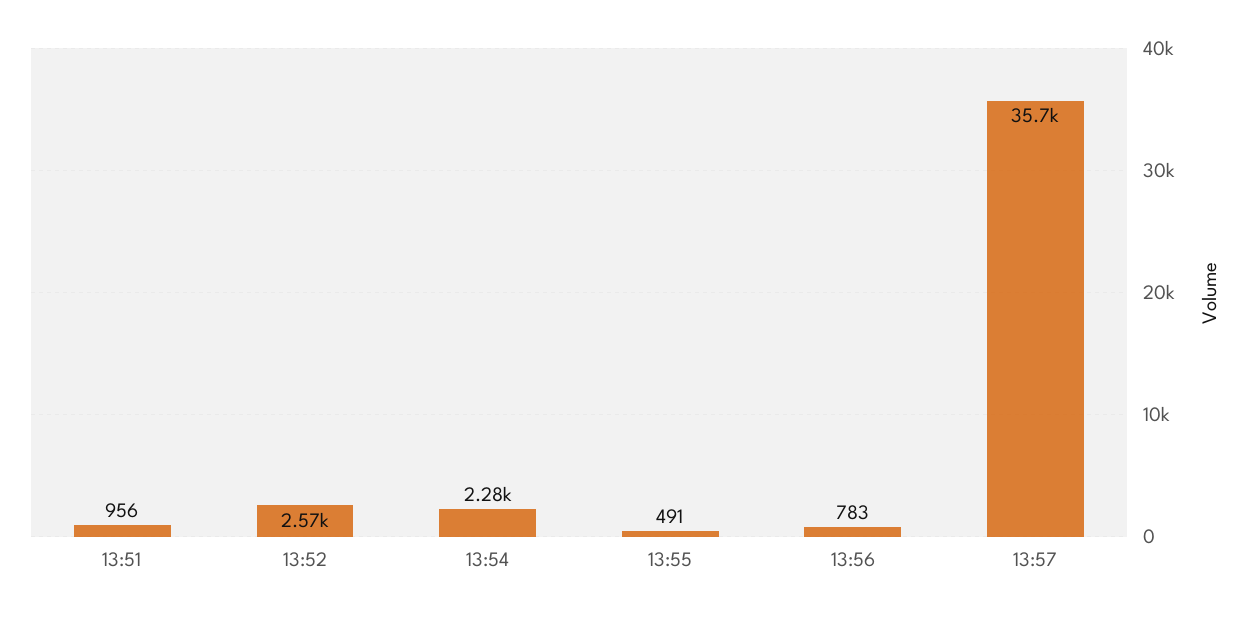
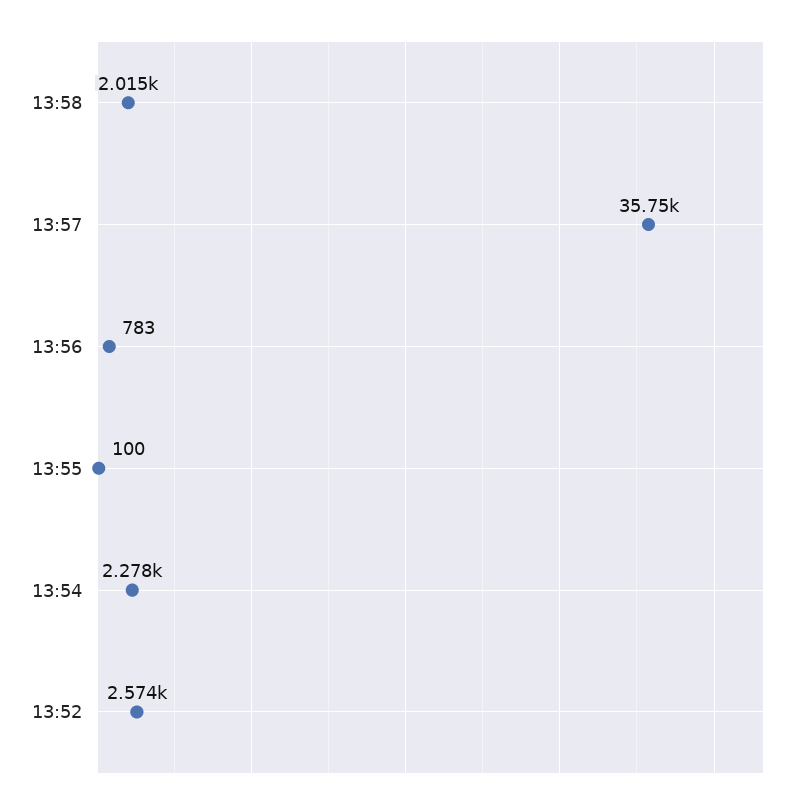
13:51: 956 -> none
13:55: 491 -> 100
13:58: none -> 2015

